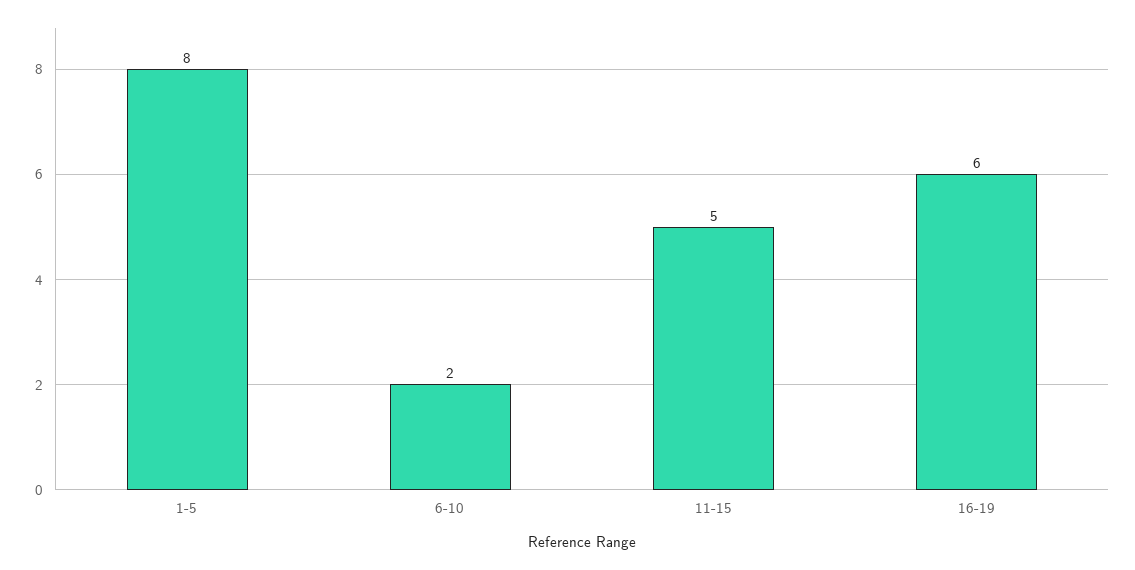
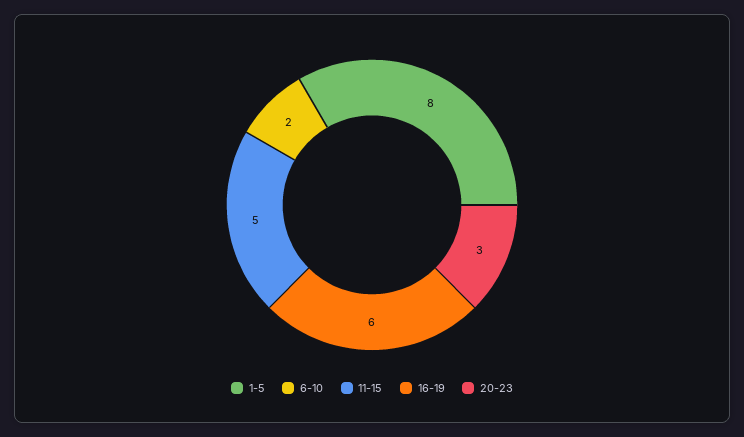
20-23: none -> 3

